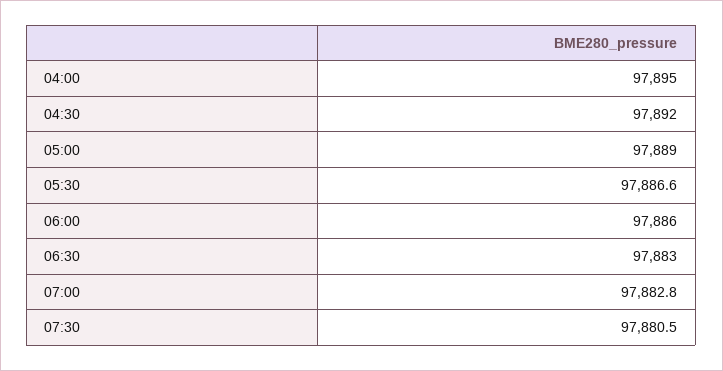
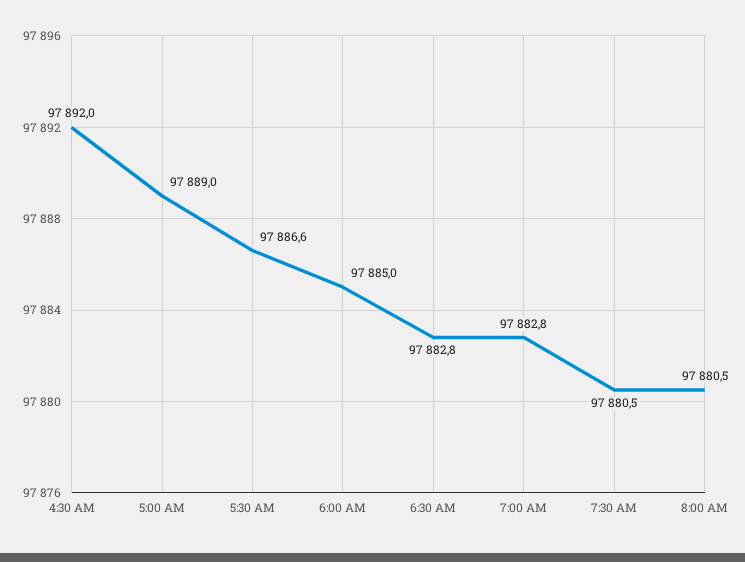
04:00: 97895 -> none
06:00: 97886 -> 97885
06:30: 97883 -> 97882.8
8:00 AM: none -> 97880.5

